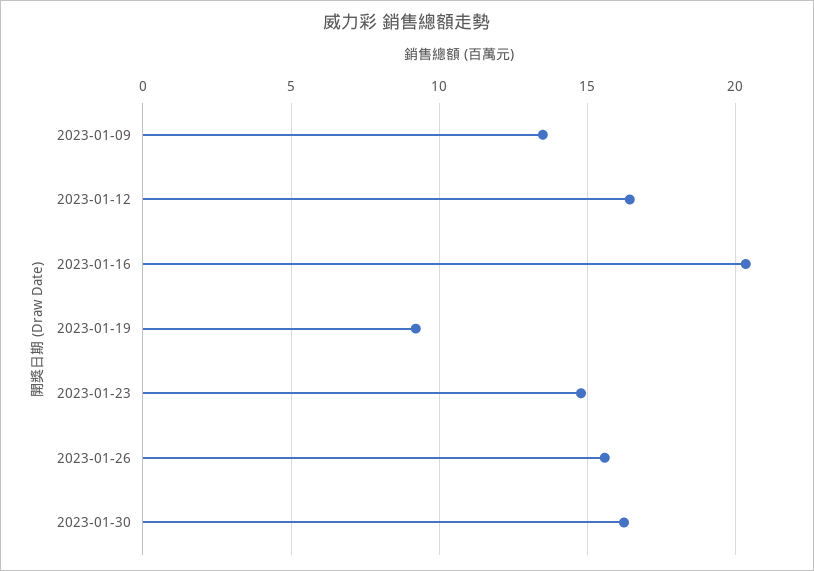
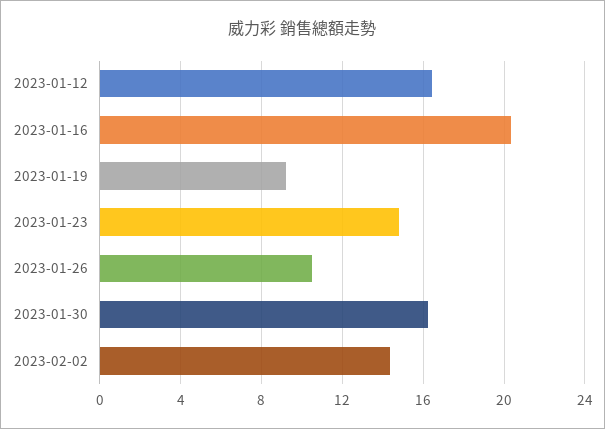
2023-01-09: 13.5 -> none
2023-01-26: 15.5 -> 10.5
2023-02-02: none -> 14.5

